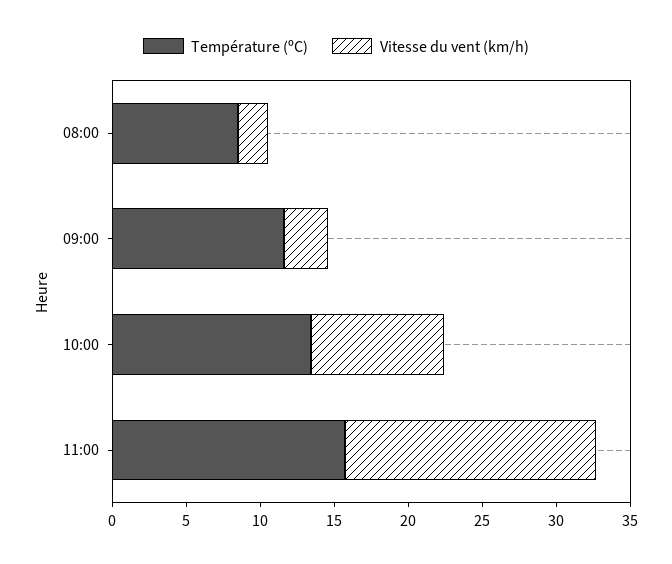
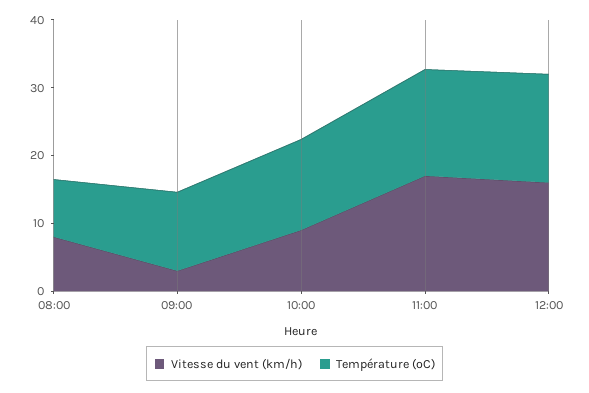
Vitesse du vent (km/h), 08:00: 2 -> 8
Vitesse du vent (km/h), 12:00: none -> 16
Température (ºC), 12:00: none -> 16

